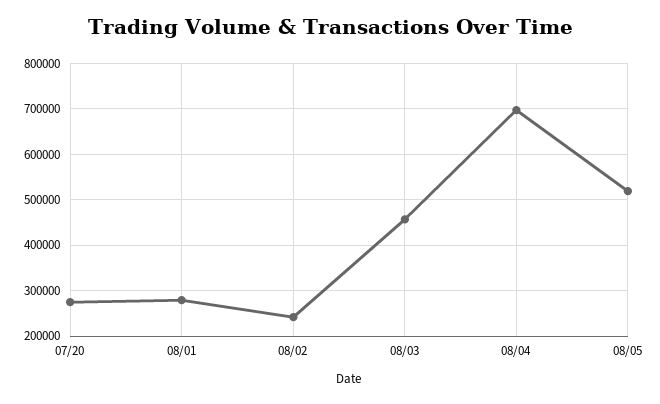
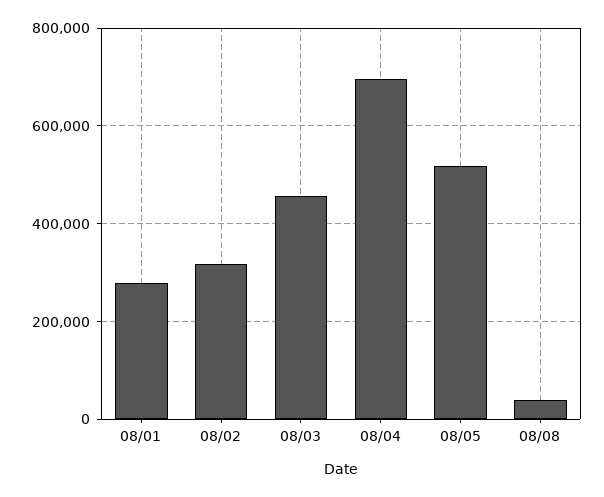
07/20: 280000 -> none
08/02: 240000 -> 320000
08/08: none -> 40000

